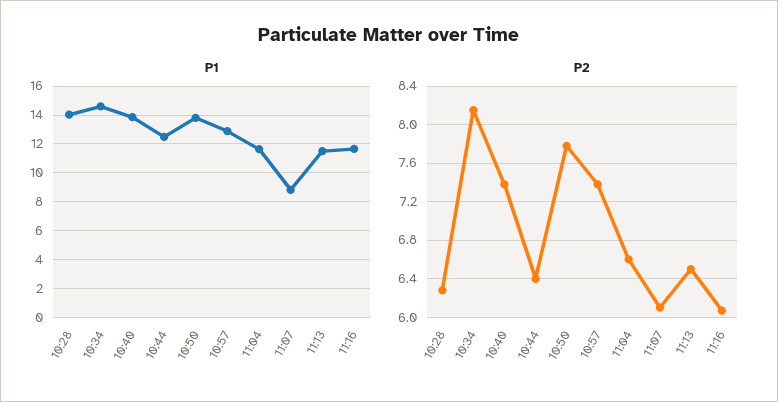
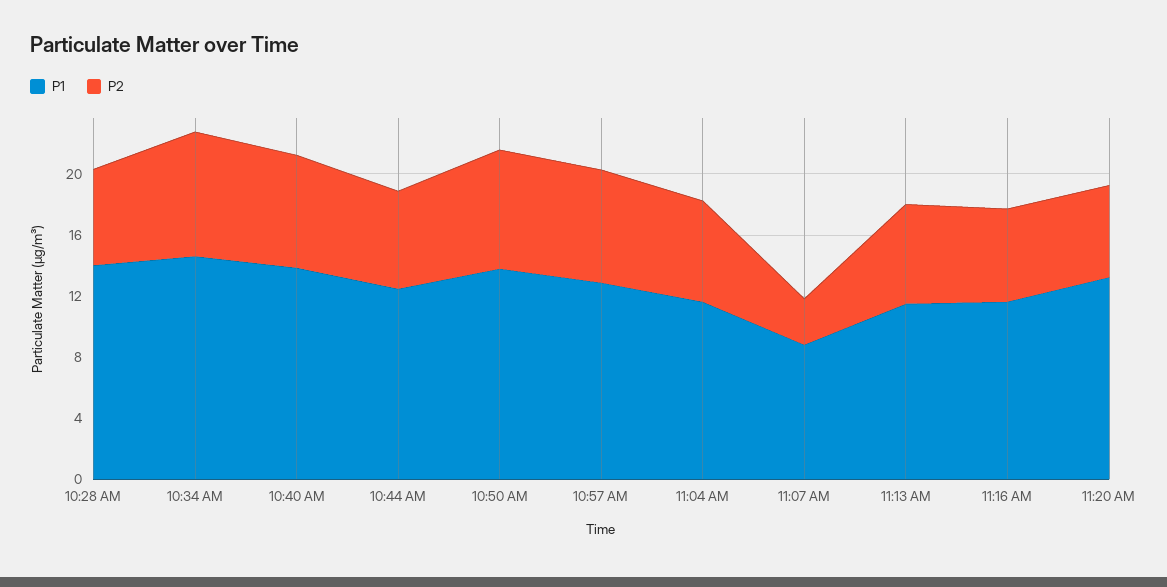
P2, 11:07: 6.1 -> 3
P1, 11:20 AM: none -> 13
P2, 11:20 AM: none -> 6

